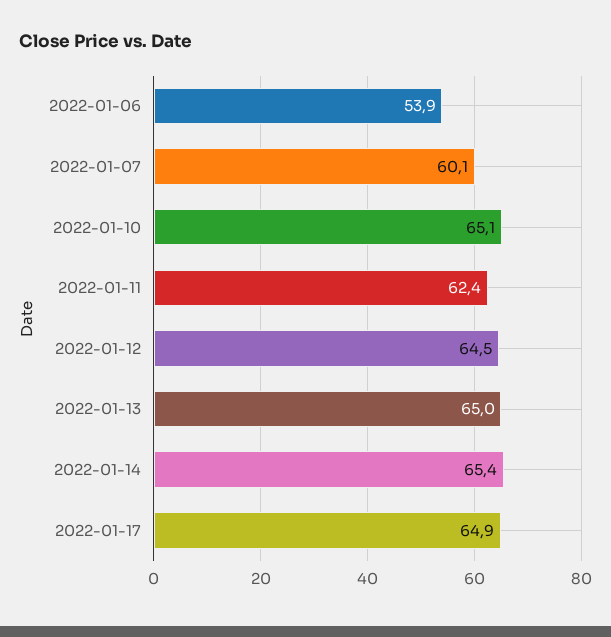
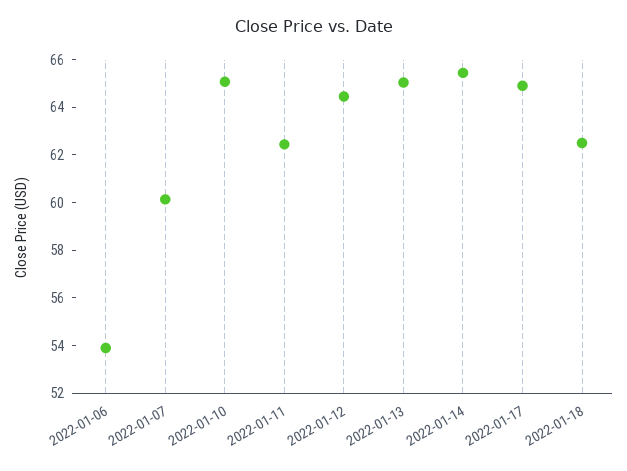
2022-01-18: none -> 62.5

